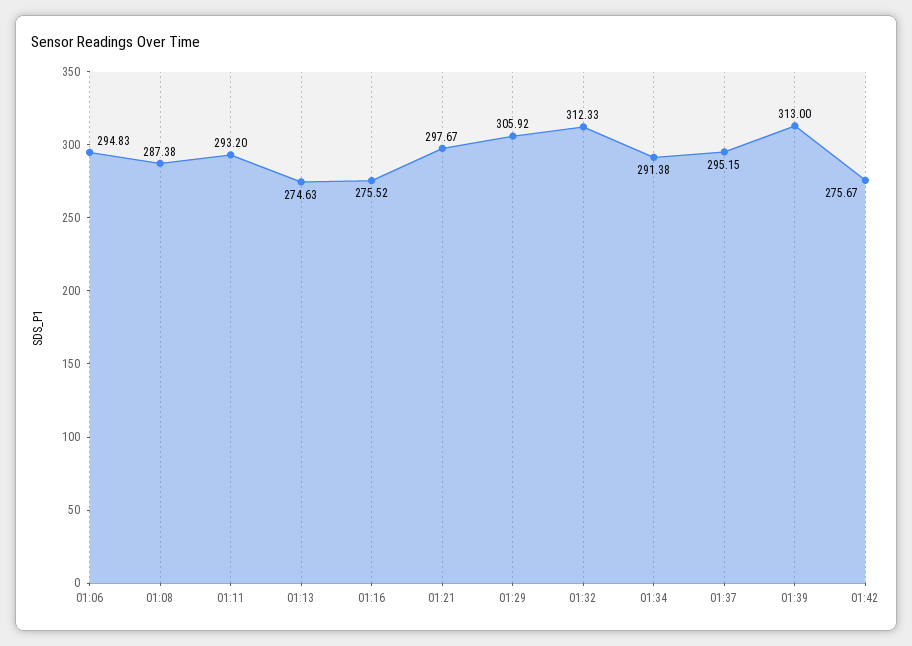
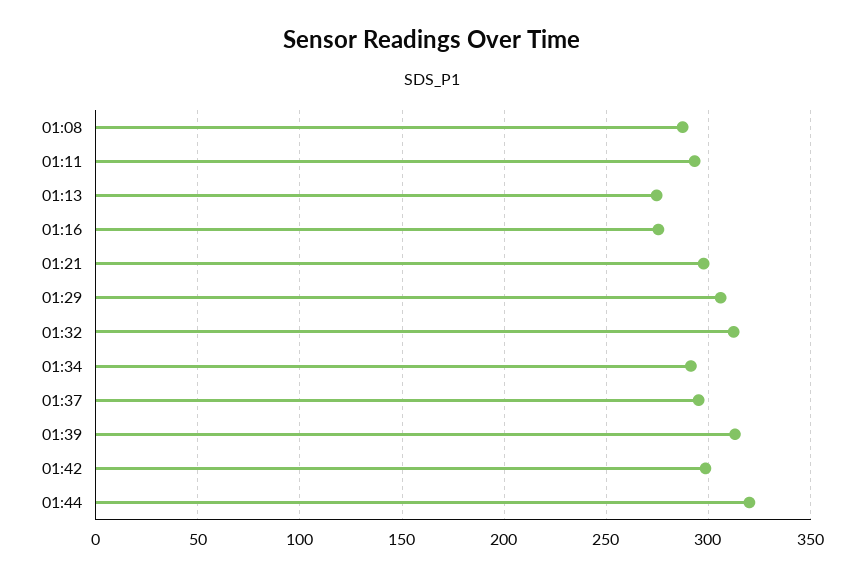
01:06: 294.83 -> none
01:42: 275.67 -> 300
01:44: none -> 320

